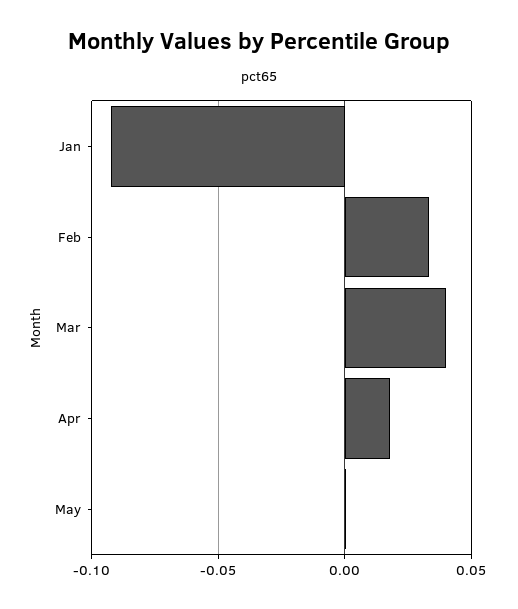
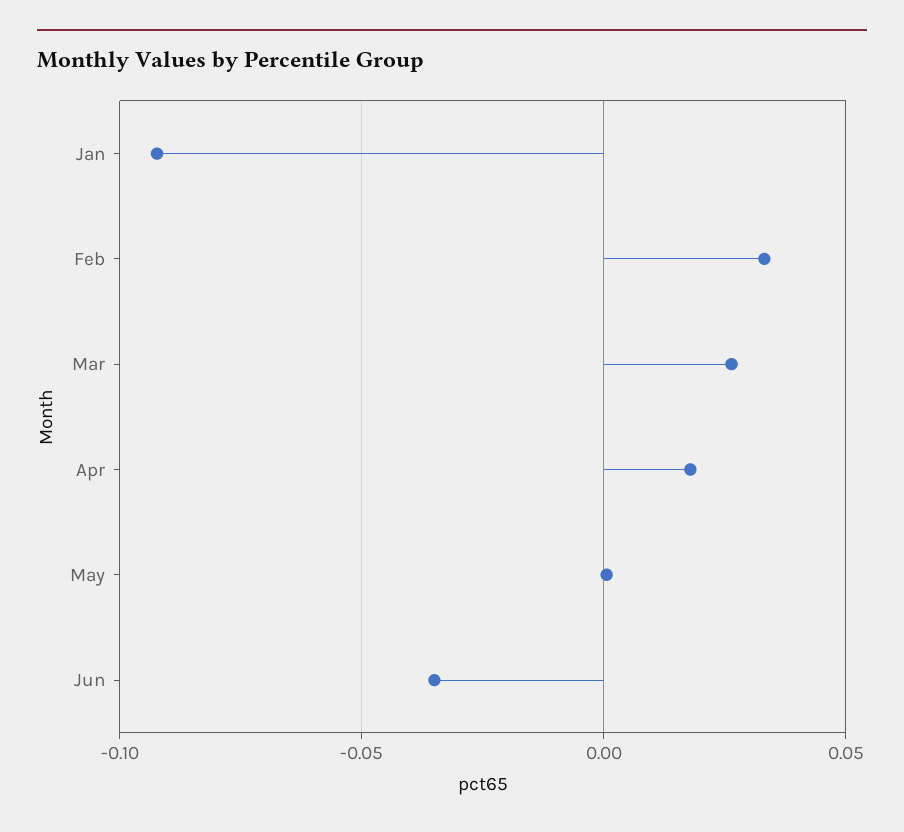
Mar: 0.04 -> 0.025
Jun: none -> -0.035

